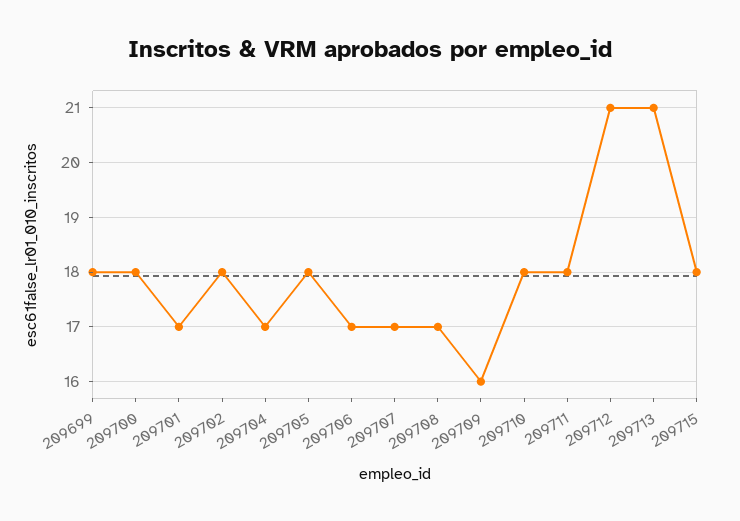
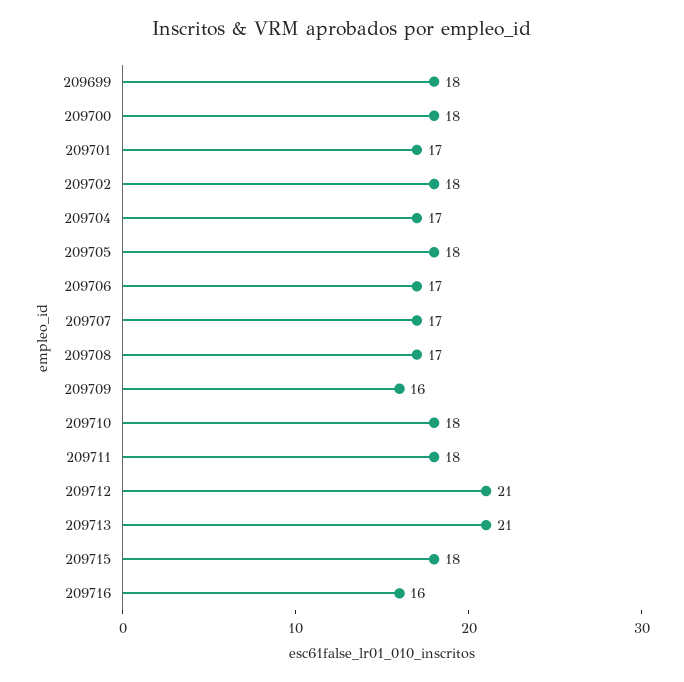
209716: none -> 16

